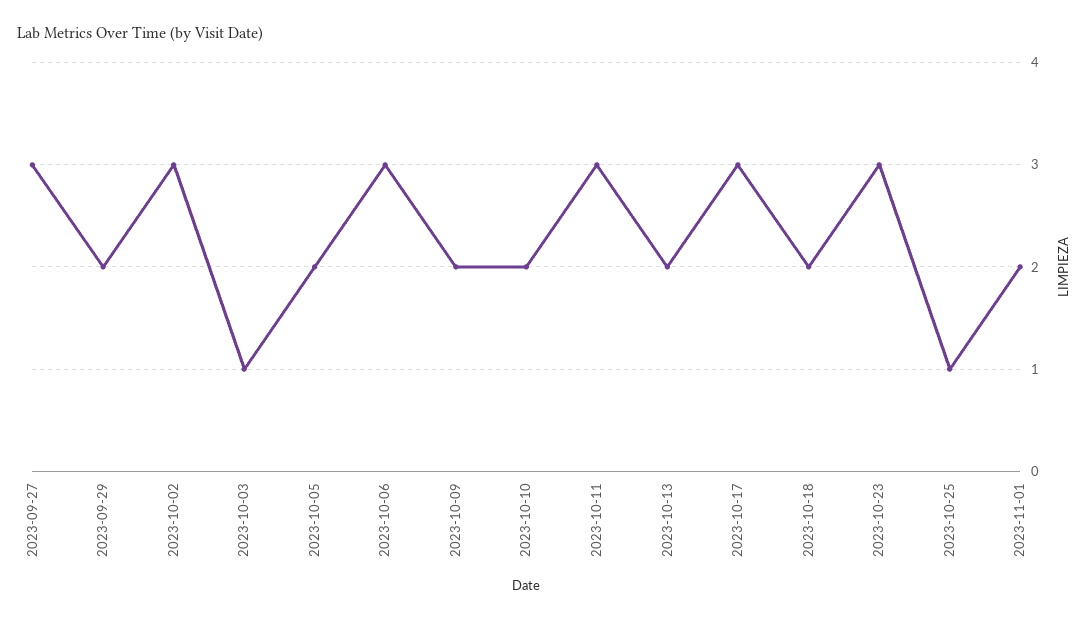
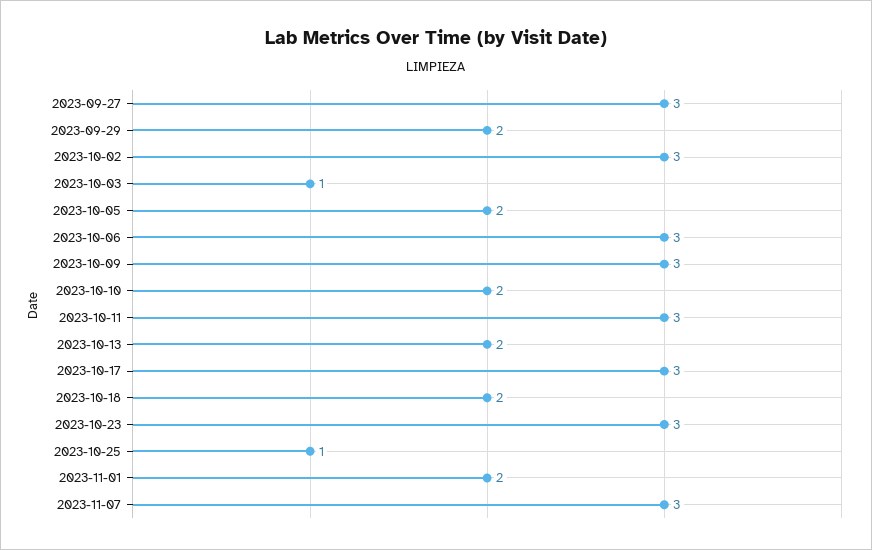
2023-10-09: 2 -> 3
2023-11-07: none -> 3

